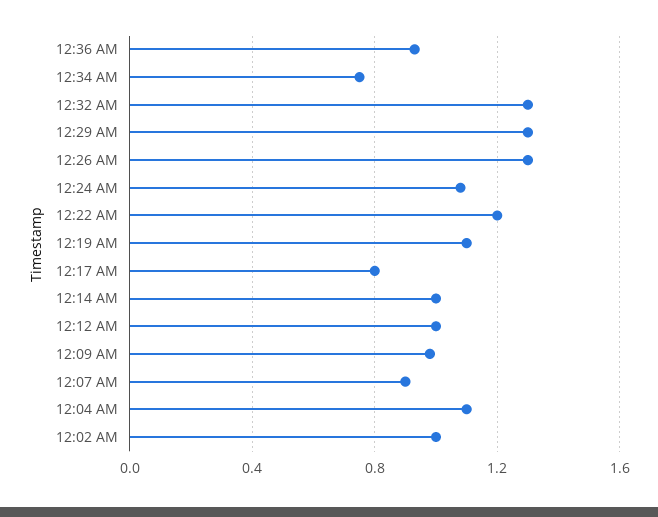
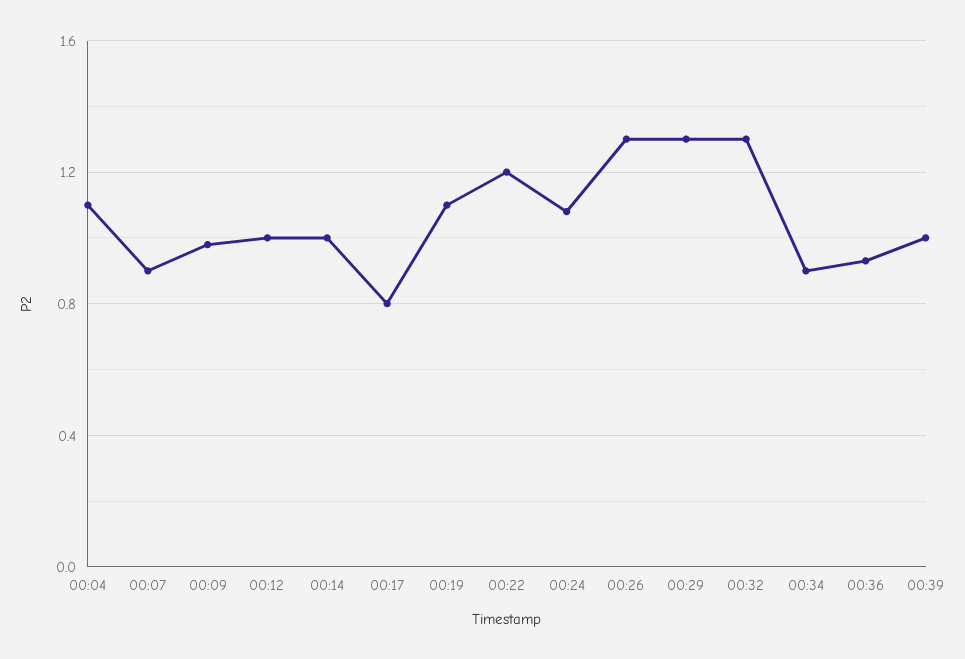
12:34 AM: 0.75 -> 0.9
12:02 AM: 1 -> none
00:39: none -> 1

